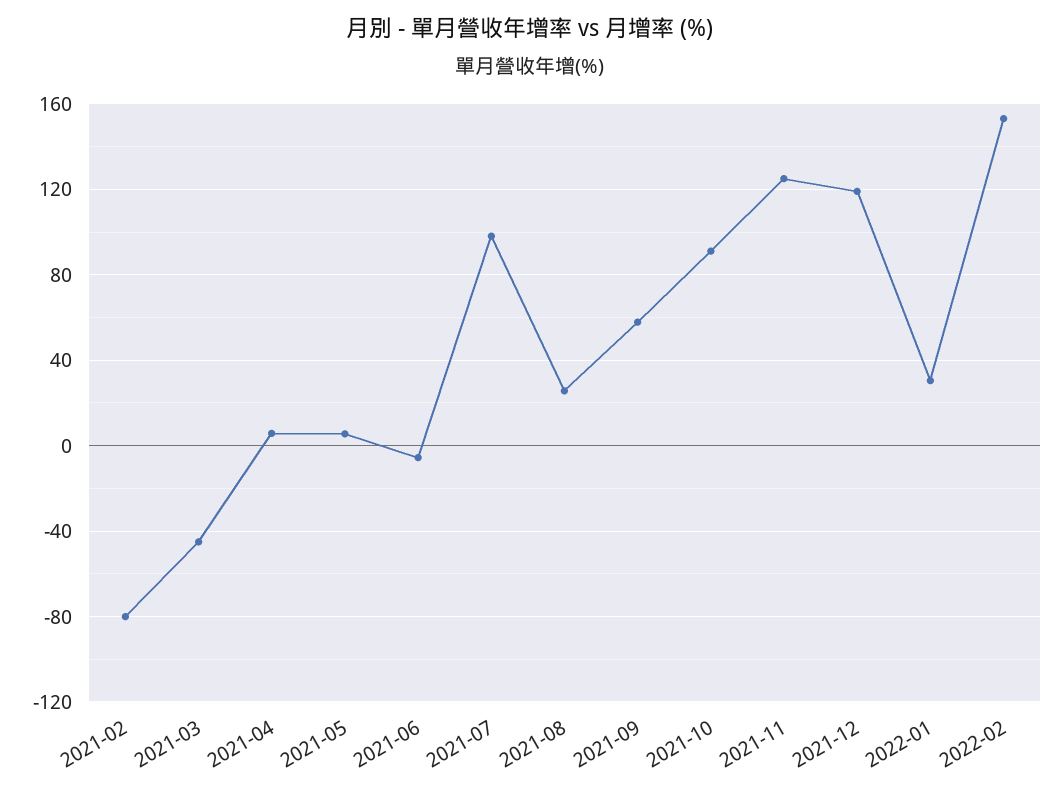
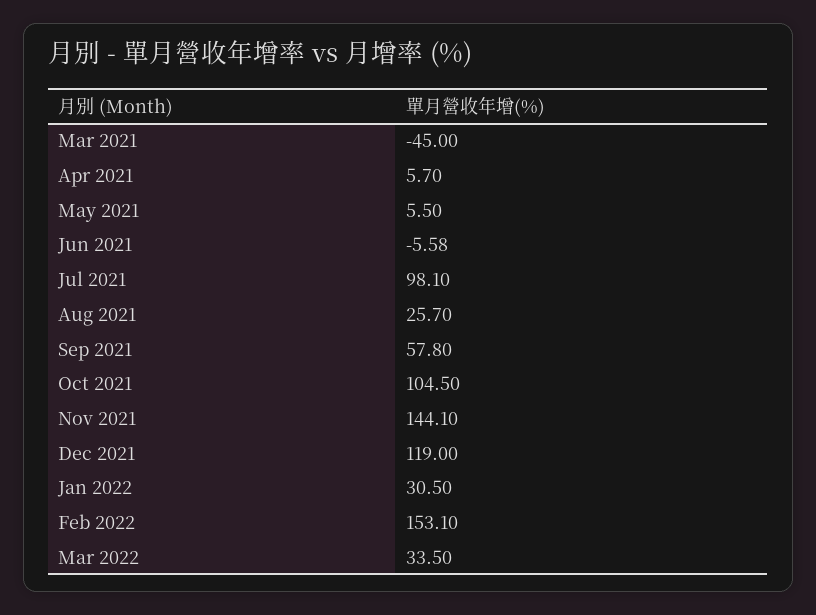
2021-02: -80 -> none
2021-10: 90 -> 104.5
2021-11: 125 -> 144.1
Mar 2022: none -> 33.5

